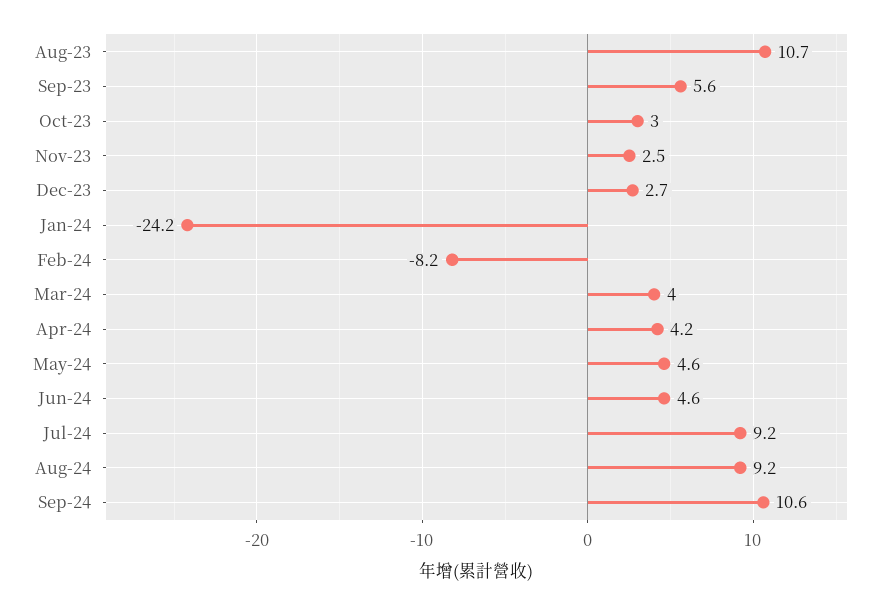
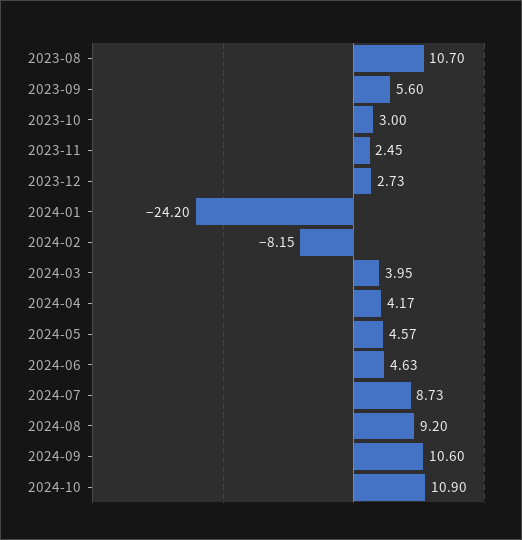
Jul-24: 9.2 -> 8.73
2024-10: none -> 10.9

